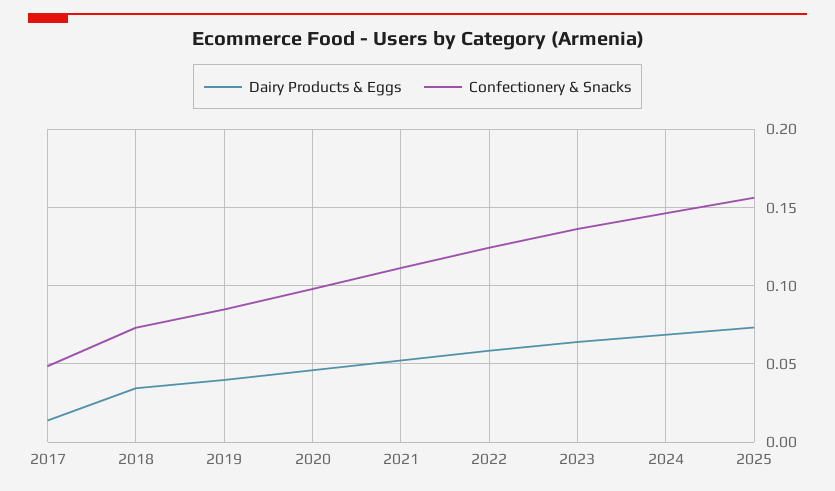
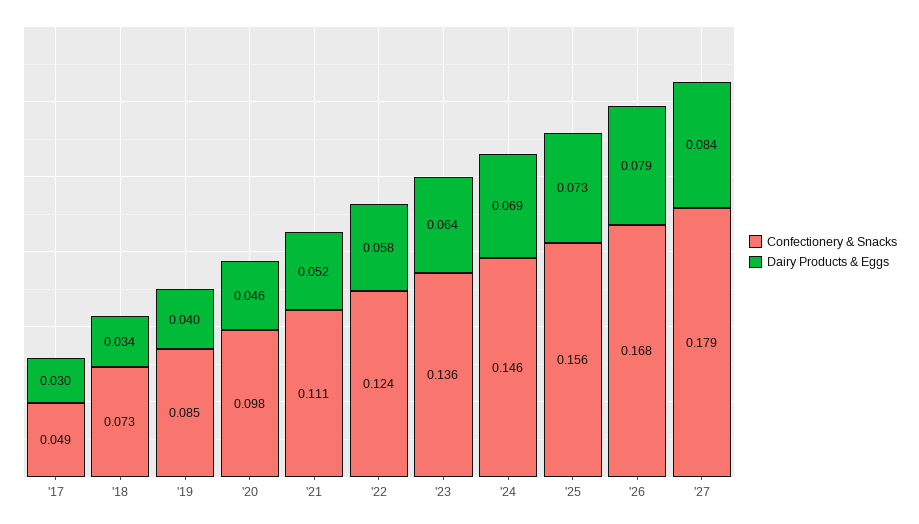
Dairy Products & Eggs, 2017: 0.015 -> 0.03
Confectionery & Snacks, '26: none -> 0.168
Dairy Products & Eggs, '26: none -> 0.079
Confectionery & Snacks, '27: none -> 0.179
Dairy Products & Eggs, '27: none -> 0.084

